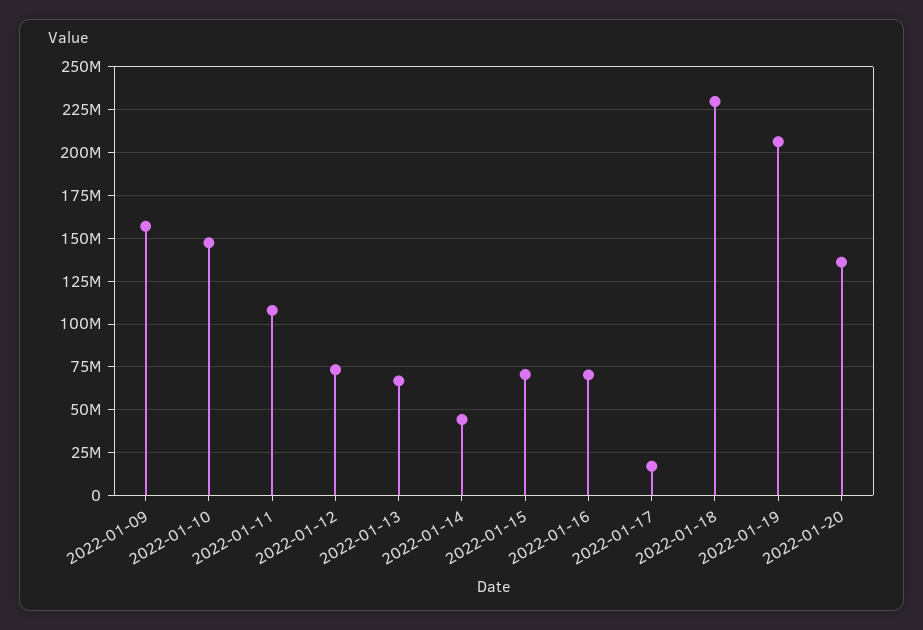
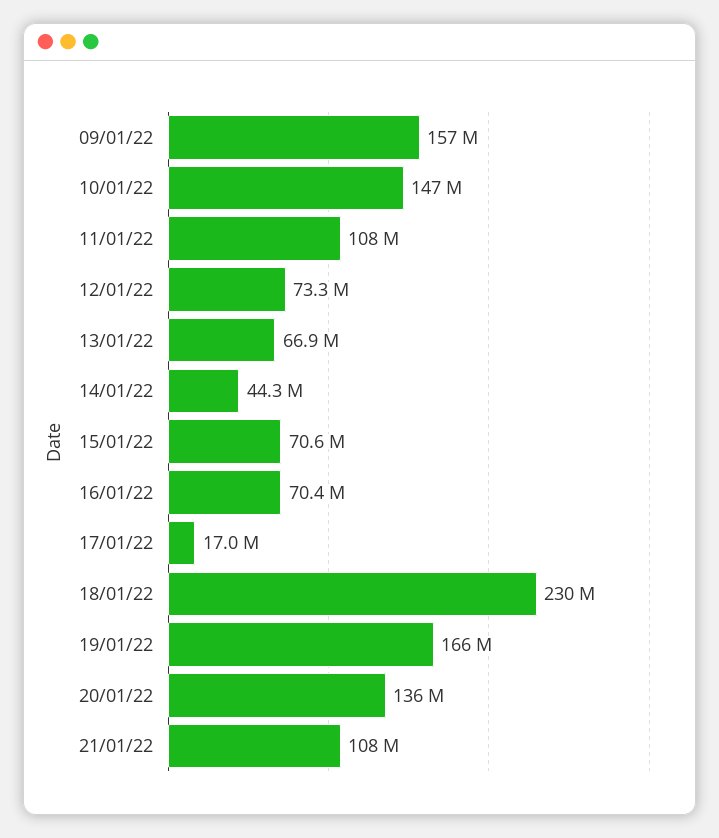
2022-01-19: 205000000 -> 166000000
21/01/22: none -> 108000000

